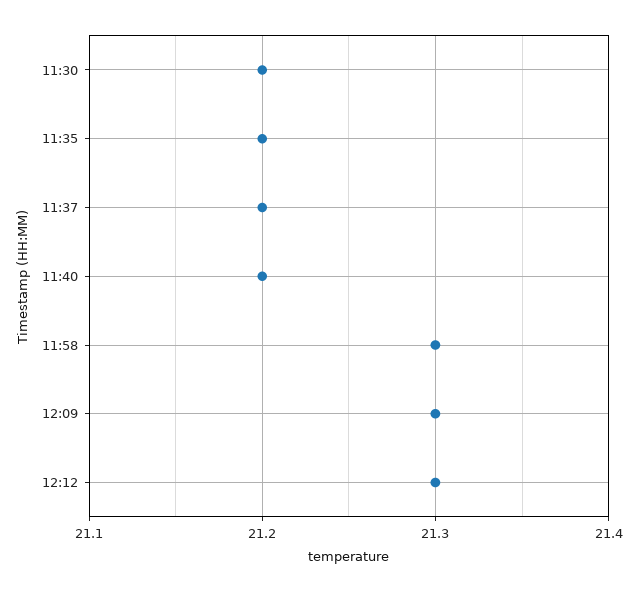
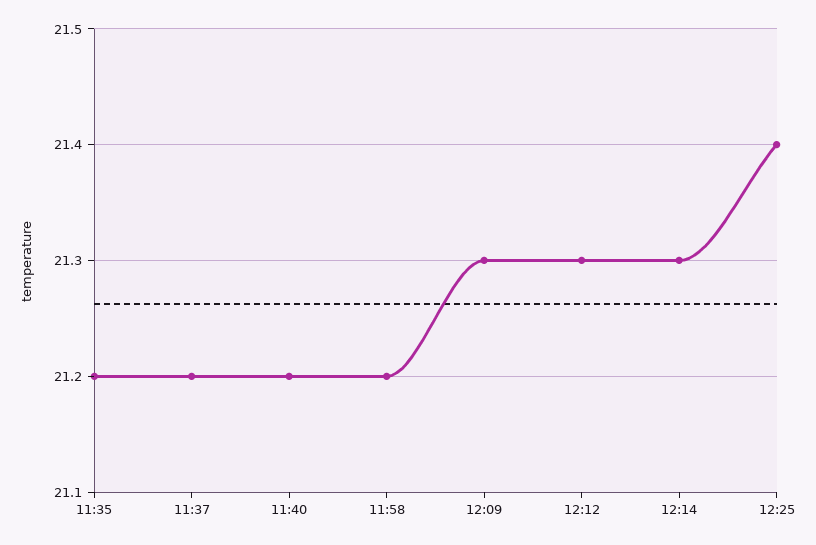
11:30: 21.2 -> none
11:58: 21.3 -> 21.2
12:14: none -> 21.3
12:25: none -> 21.4

